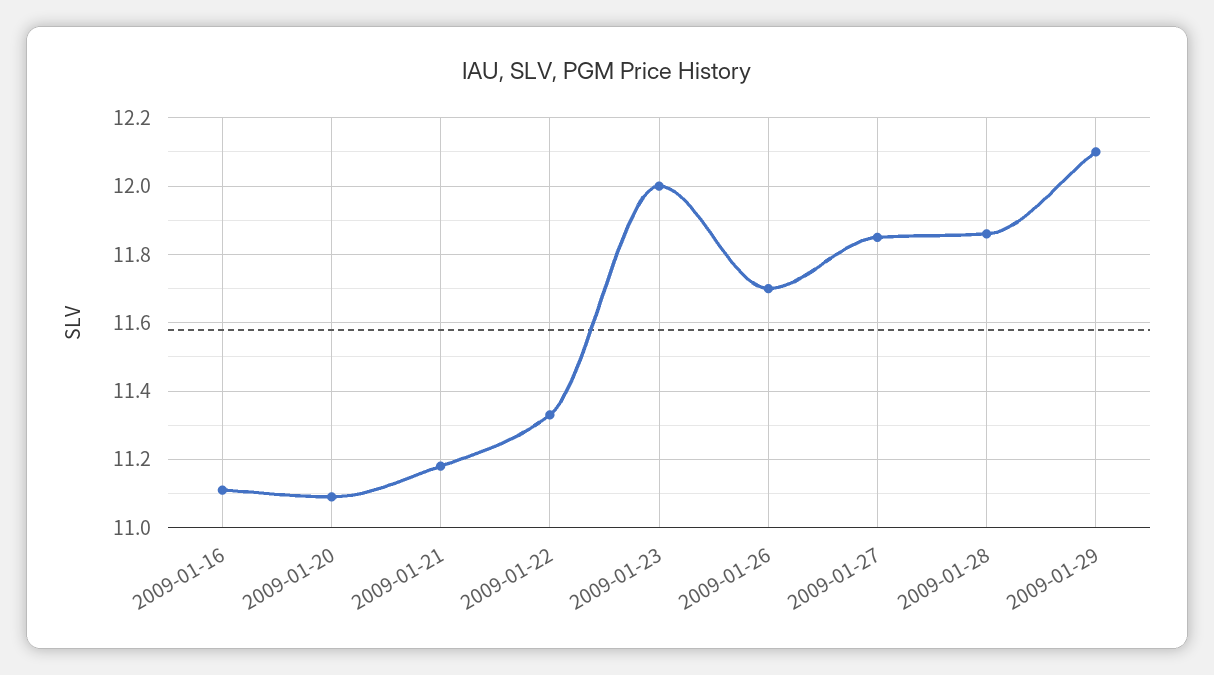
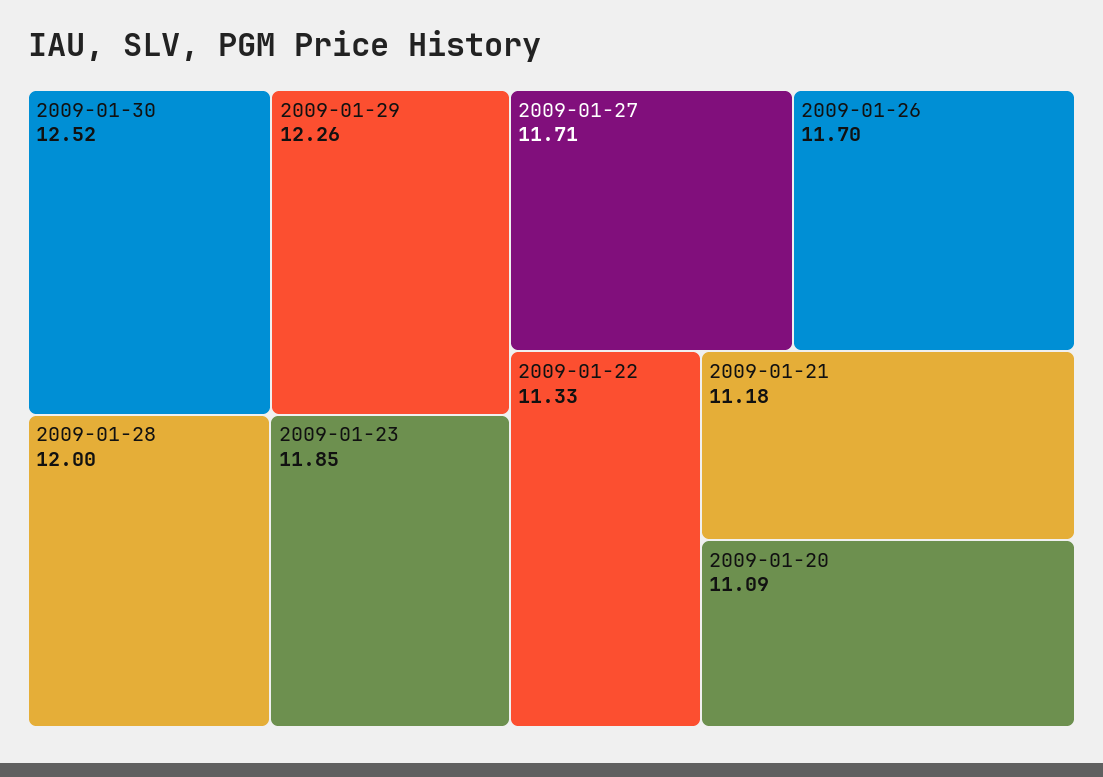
2009-01-16: 11.1 -> none
2009-01-23: 12 -> 11.85
2009-01-27: 11.85 -> 11.71
2009-01-28: 11.85 -> 12
2009-01-29: 12.1 -> 12.26
2009-01-30: none -> 12.52

